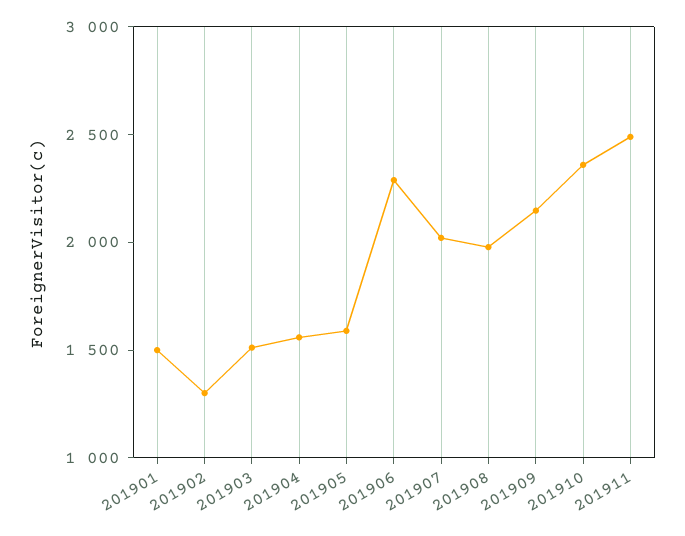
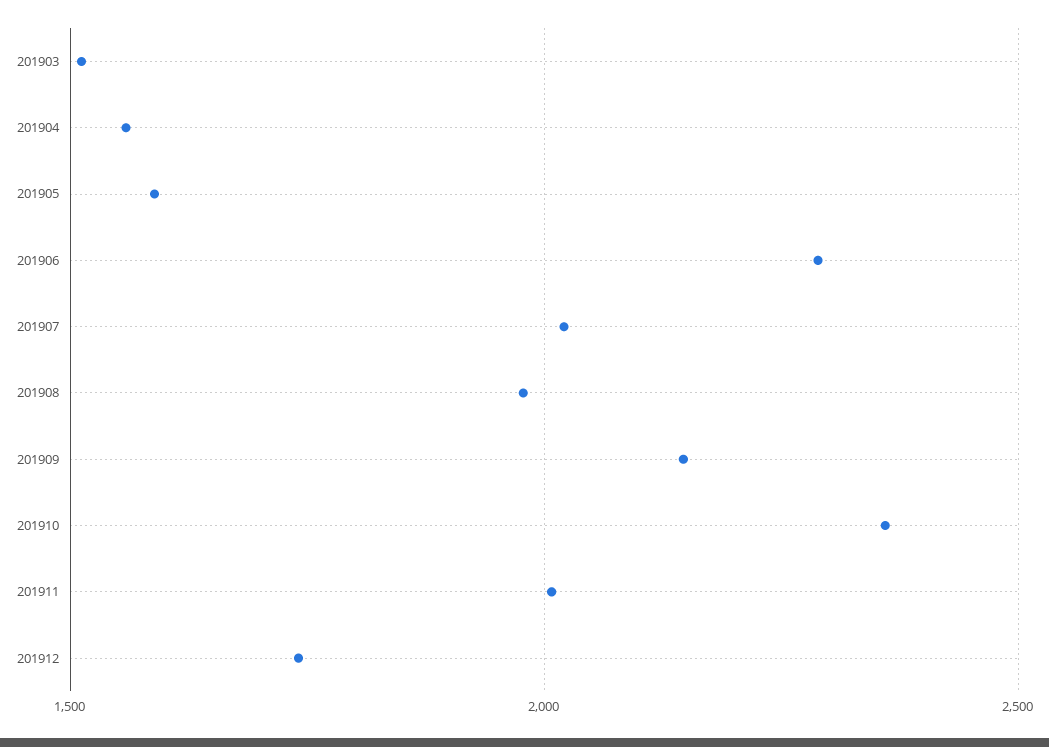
201901: 1500 -> none
201902: 1300 -> none
201911: 2500 -> 2000
201912: none -> 1750

